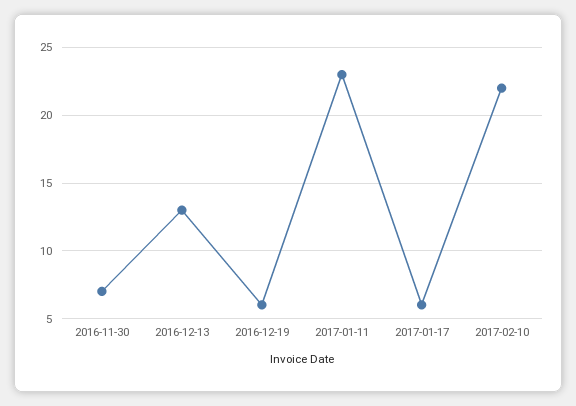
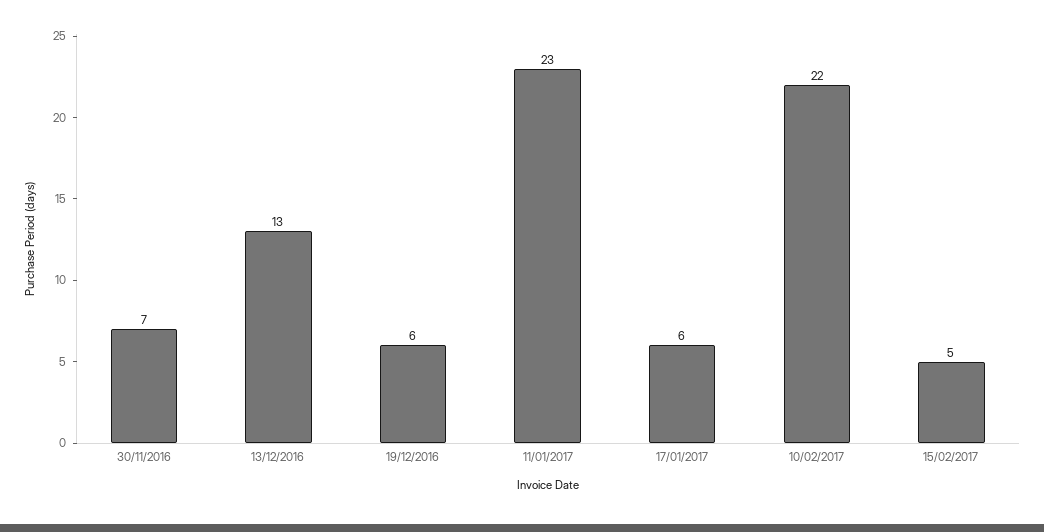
15/02/2017: none -> 5

